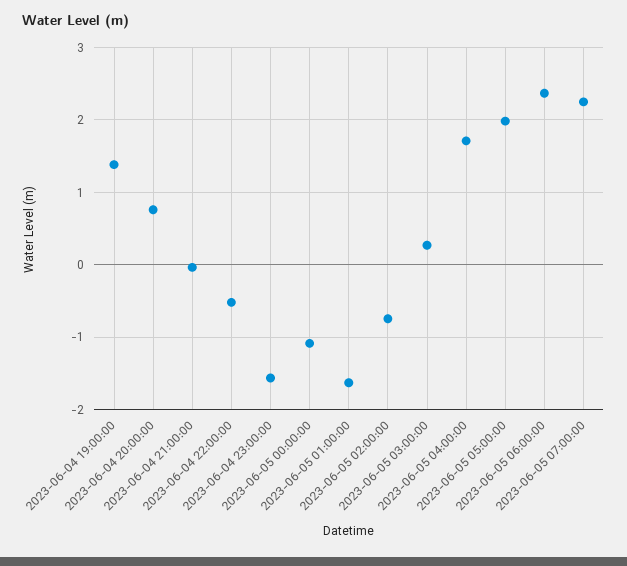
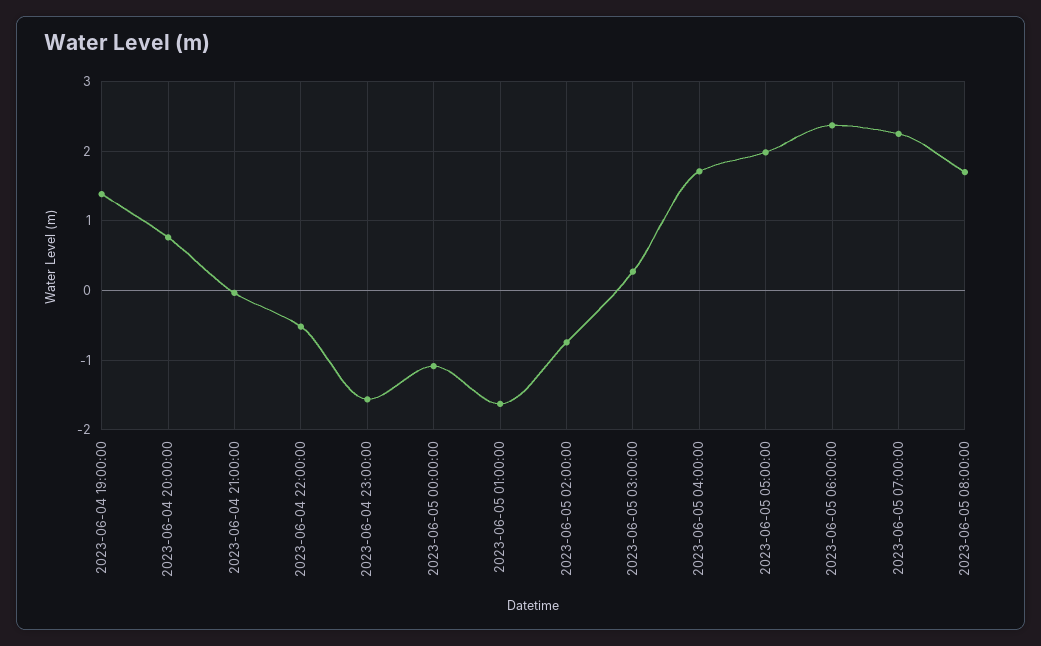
2023-06-05 08:00:00: none -> 1.7

